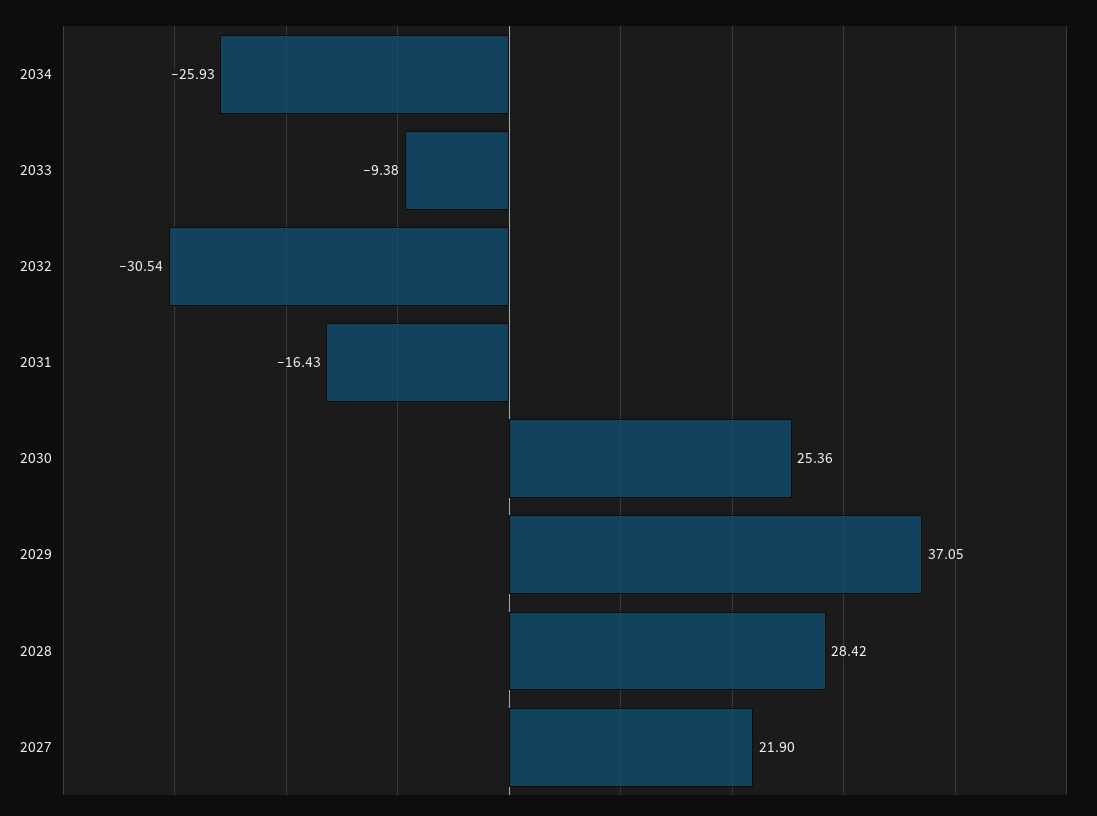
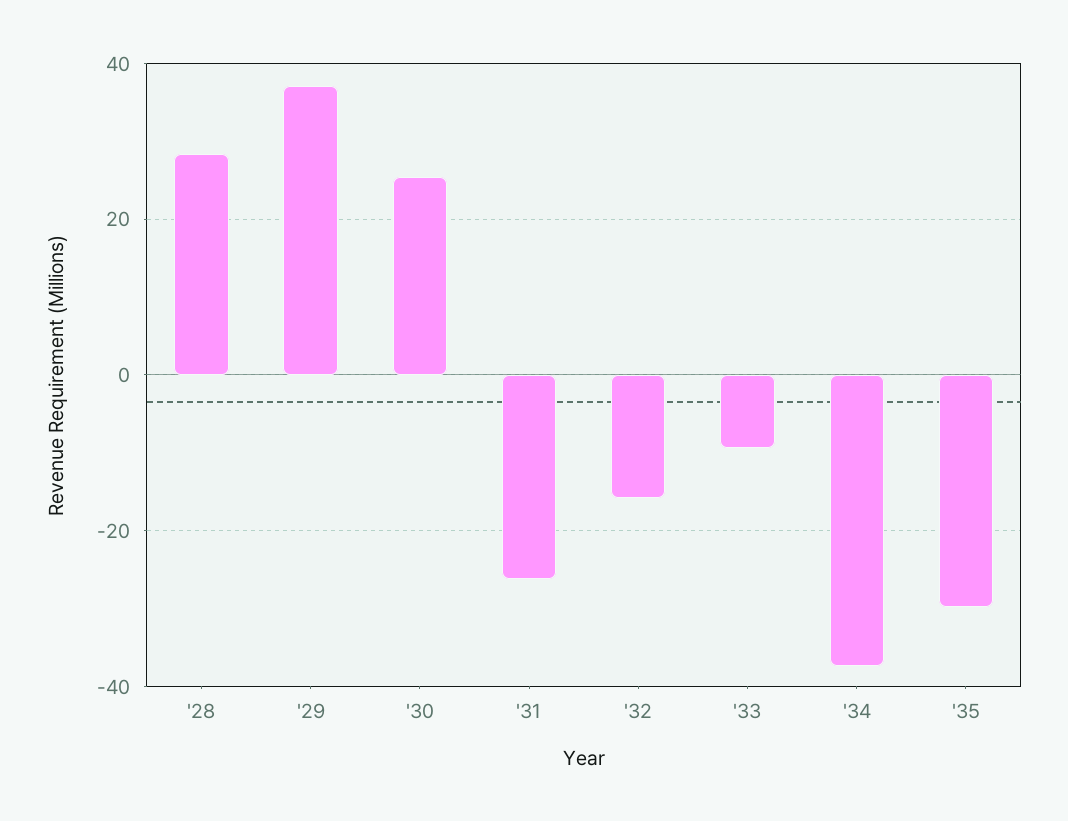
2034: -25.93 -> -38
2032: -30.54 -> -16
2031: -16.43 -> -26
2027: 21.9 -> none
'35: none -> -30

